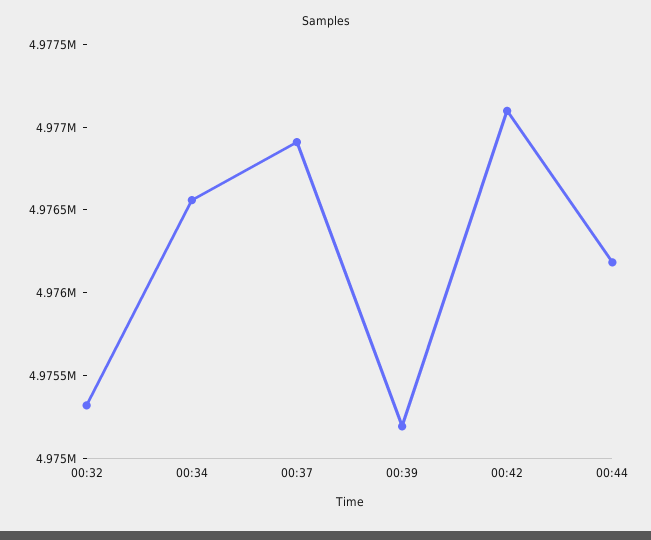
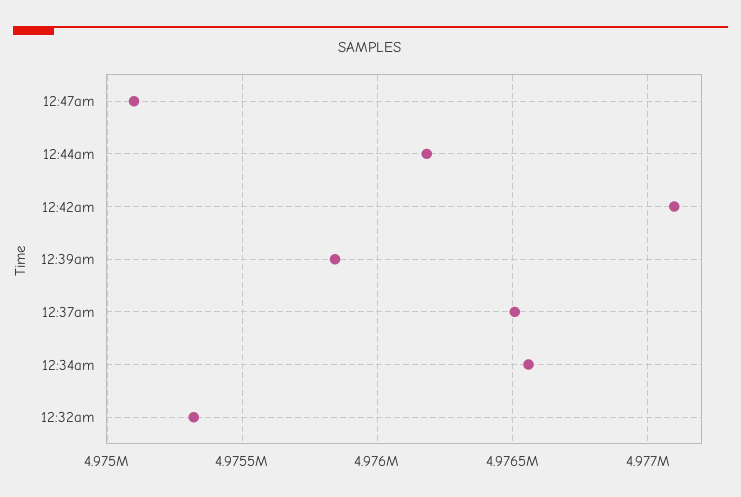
00:37: 4976900 -> 4976500
00:39: 4975200 -> 4975850
12:47am: none -> 4975100

